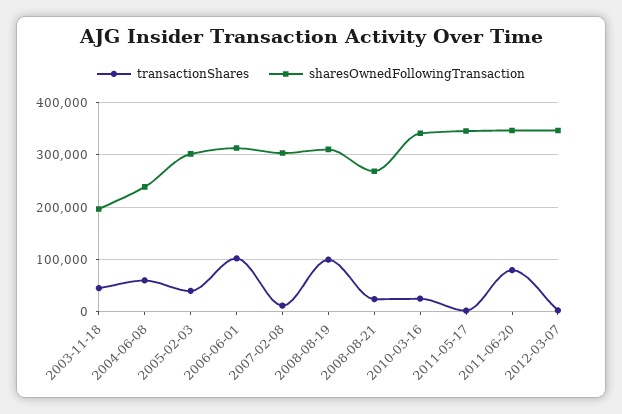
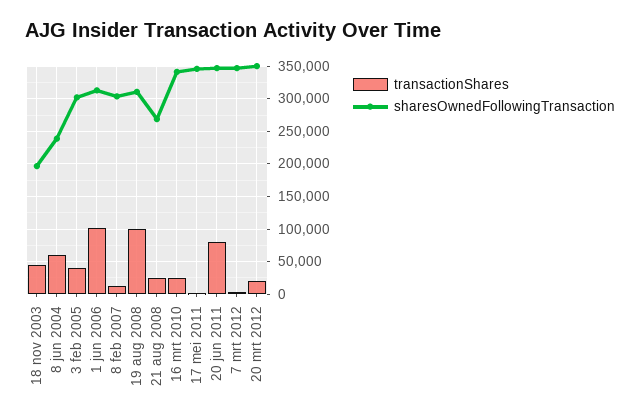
transactionShares, 20 mrt 2012: none -> 20000
sharesOwnedFollowingTransaction, 20 mrt 2012: none -> 350000

